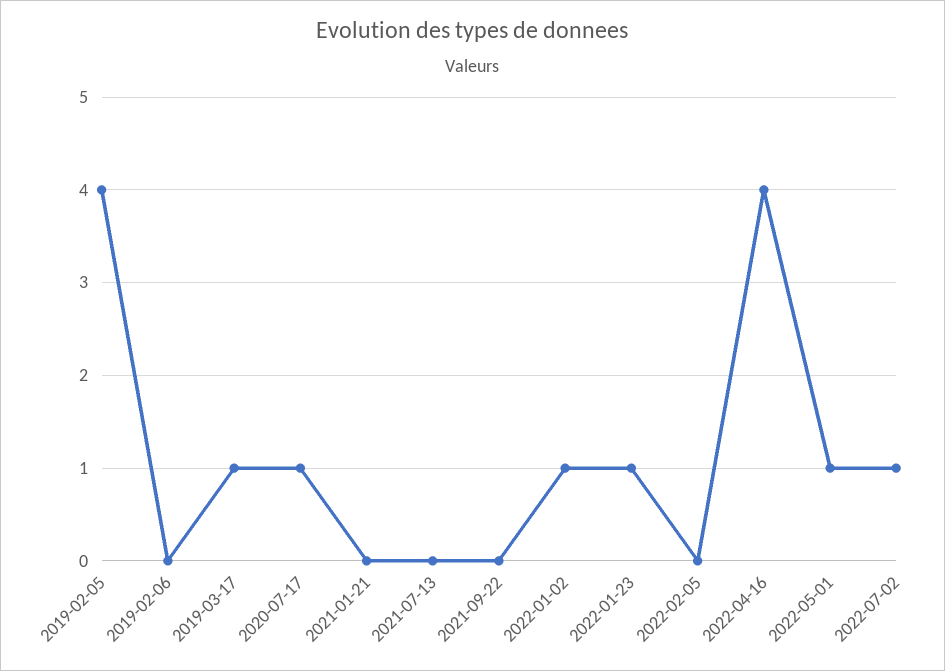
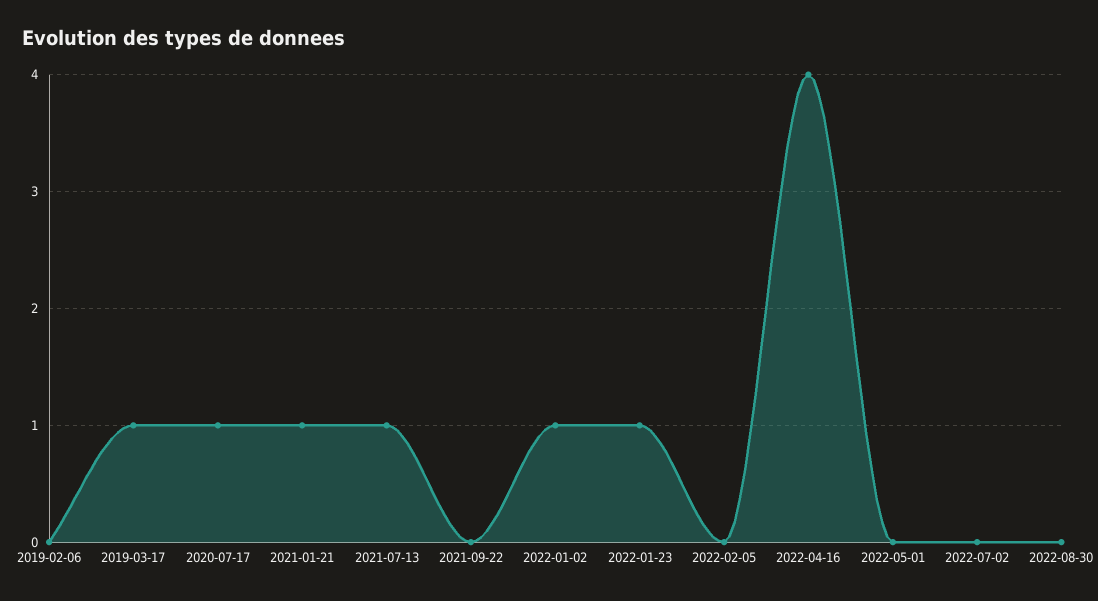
2019-02-05: 4 -> none
2021-01-21: 0 -> 1
2021-07-13: 0 -> 1
2022-05-01: 1 -> 0
2022-07-02: 1 -> 0
2022-08-30: none -> 0

